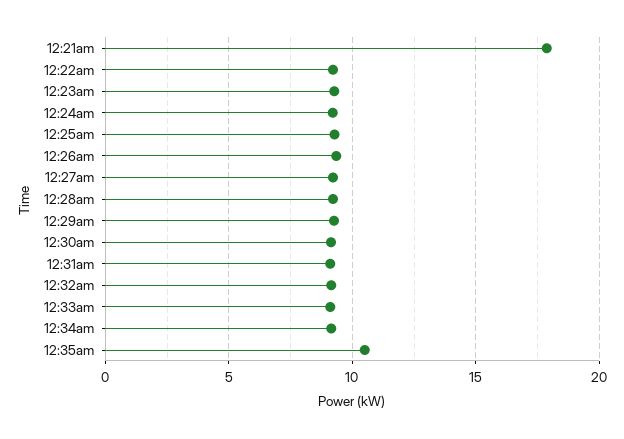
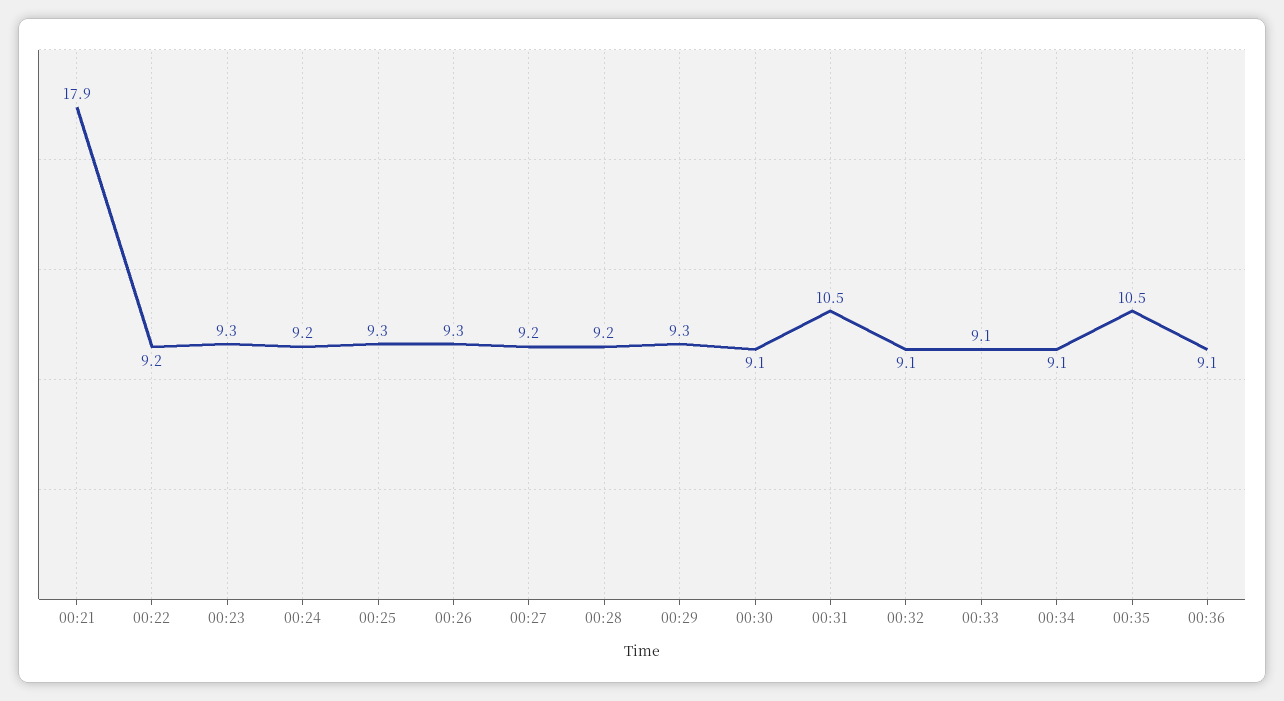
12:31am: 9 -> 10.5
00:36: none -> 9.1

